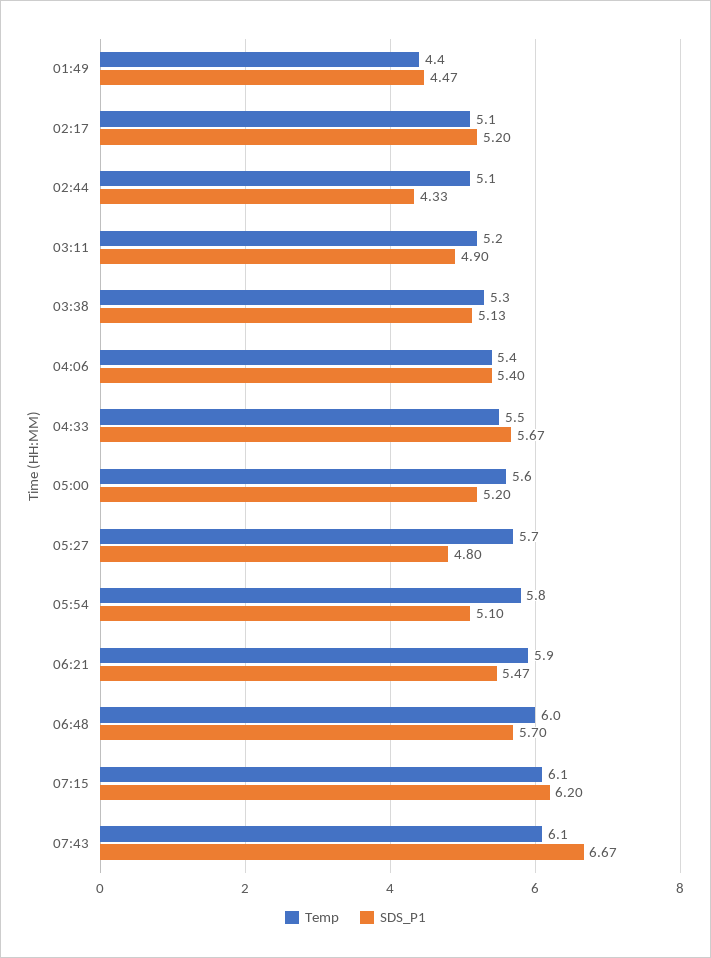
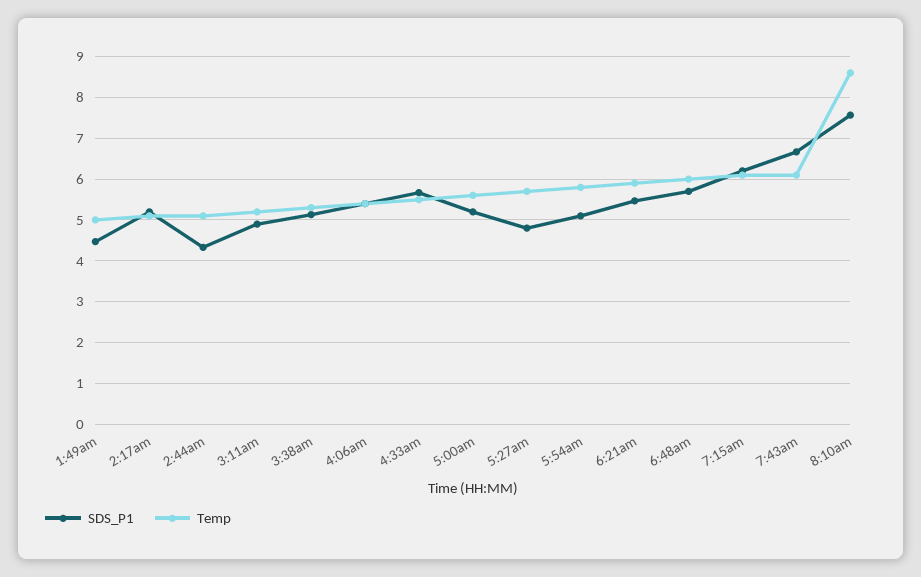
Temp, 01:49: 4.4 -> 5
SDS_P1, 8:10am: none -> 7.6
Temp, 8:10am: none -> 8.6

